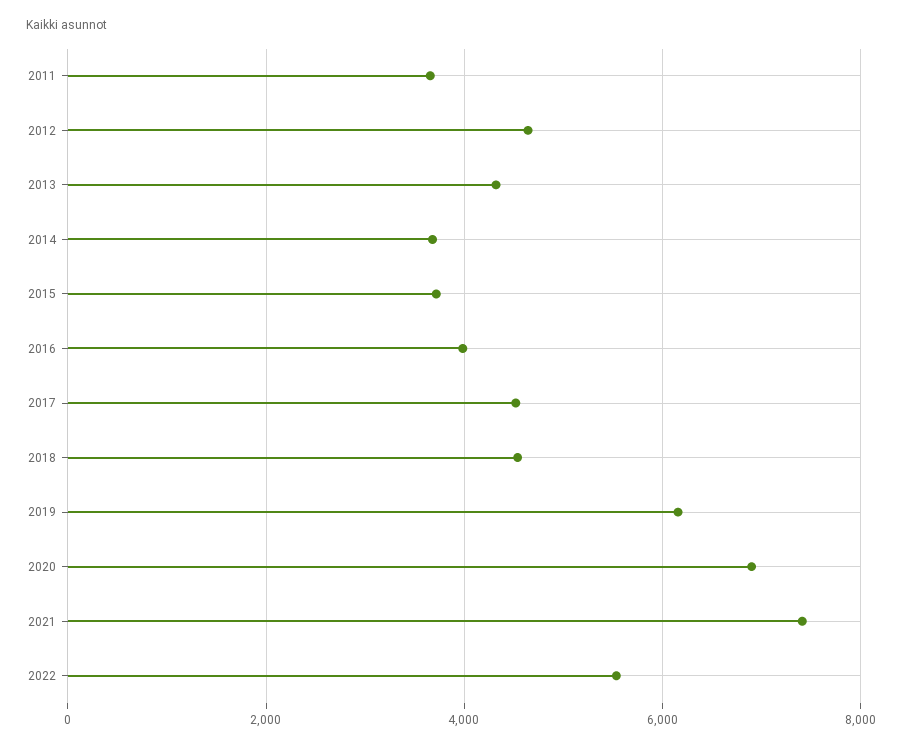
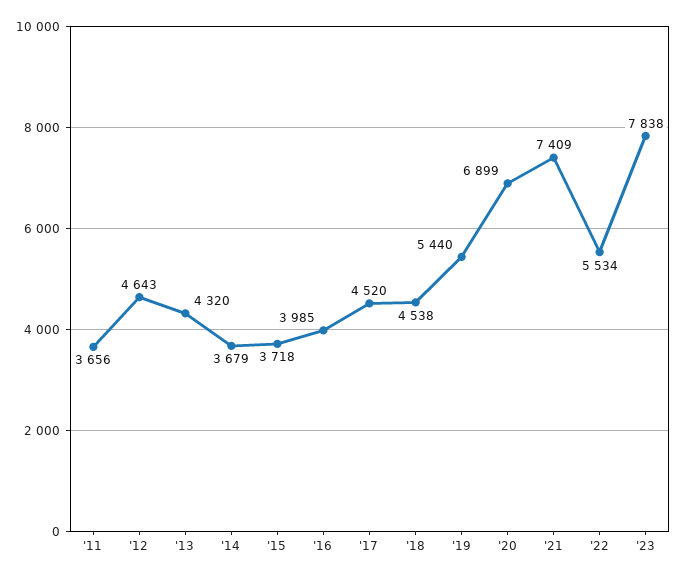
2019: 6200 -> 5440
'23: none -> 7838

